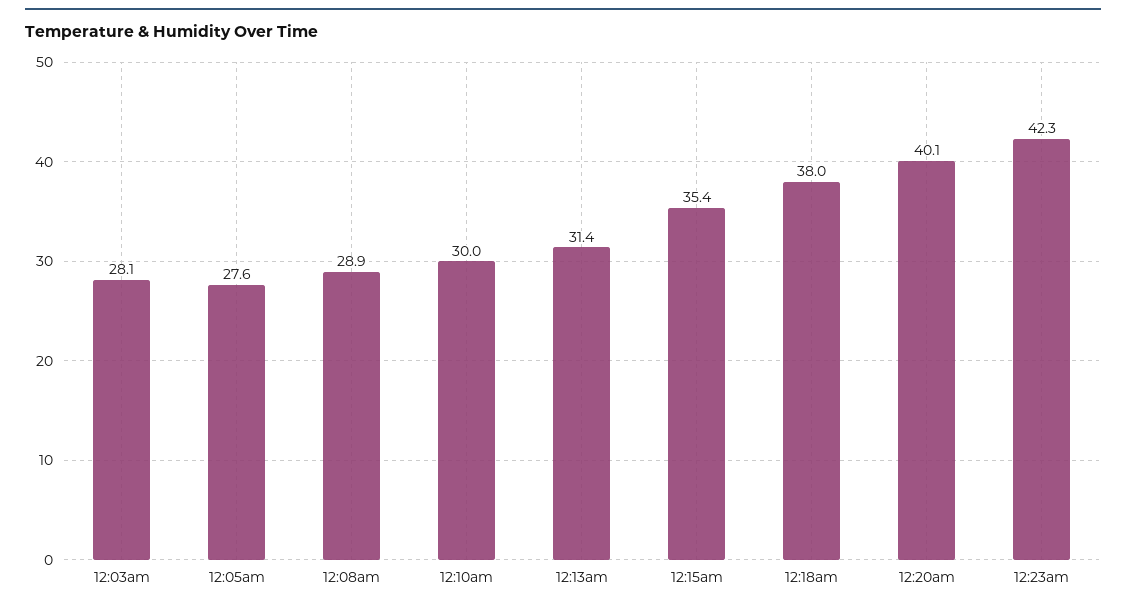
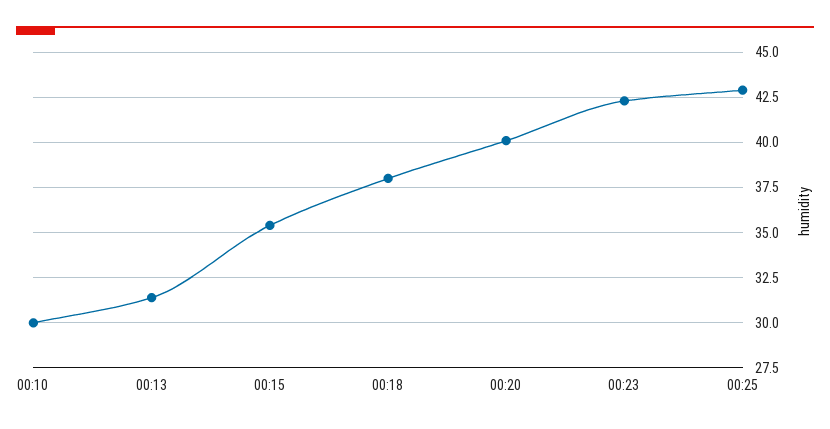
12:03am: 28.1 -> none
12:05am: 27.6 -> none
12:08am: 28.9 -> none
00:25: none -> 43

